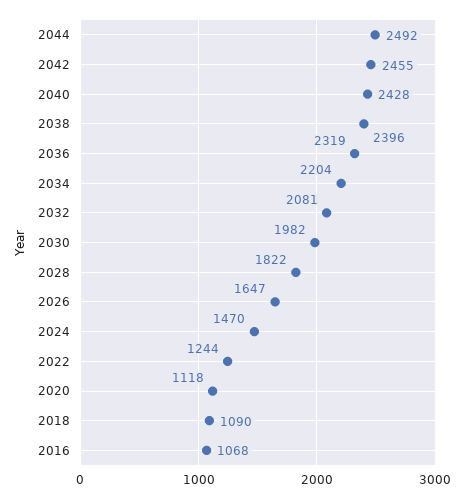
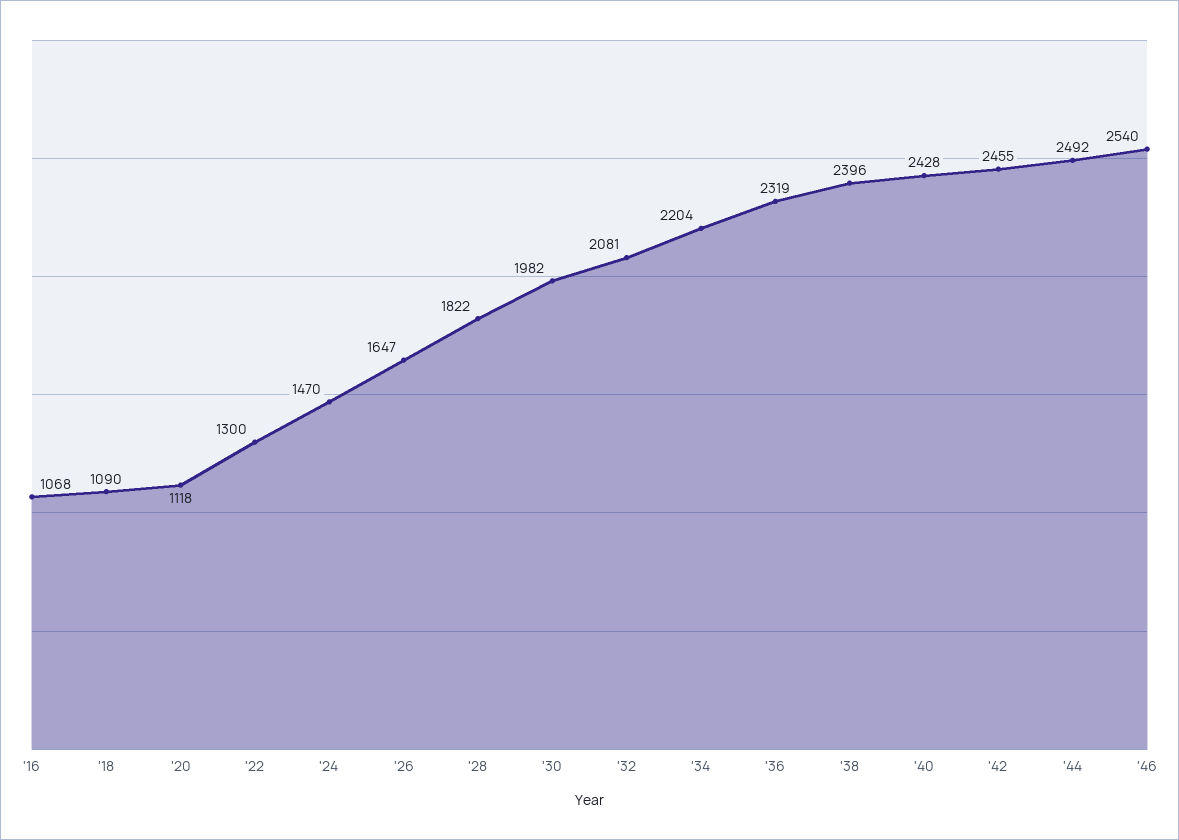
2022: 1244 -> 1300
'46: none -> 2540

